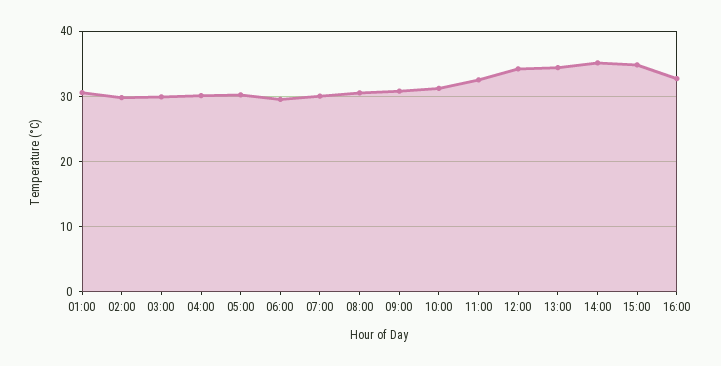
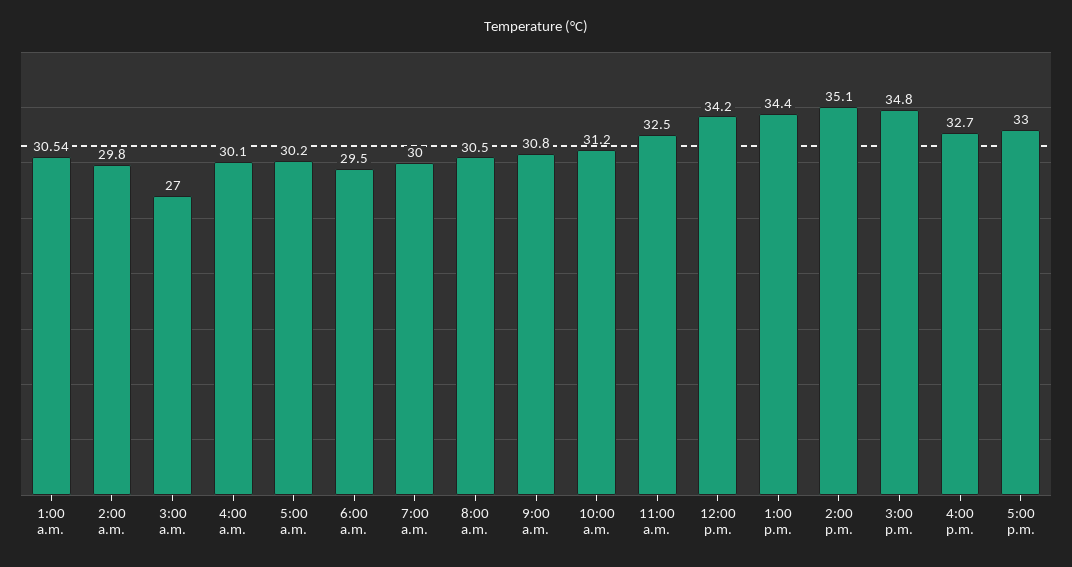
03:00: 30 -> 27
5:00 p.m.: none -> 33

